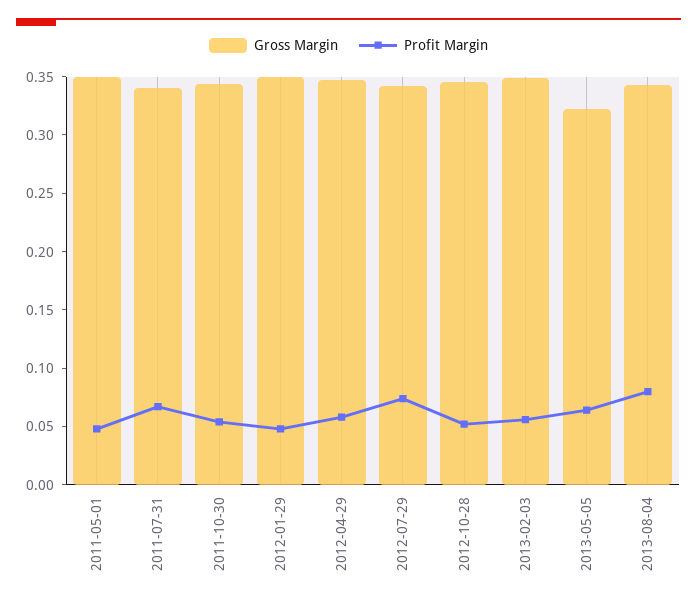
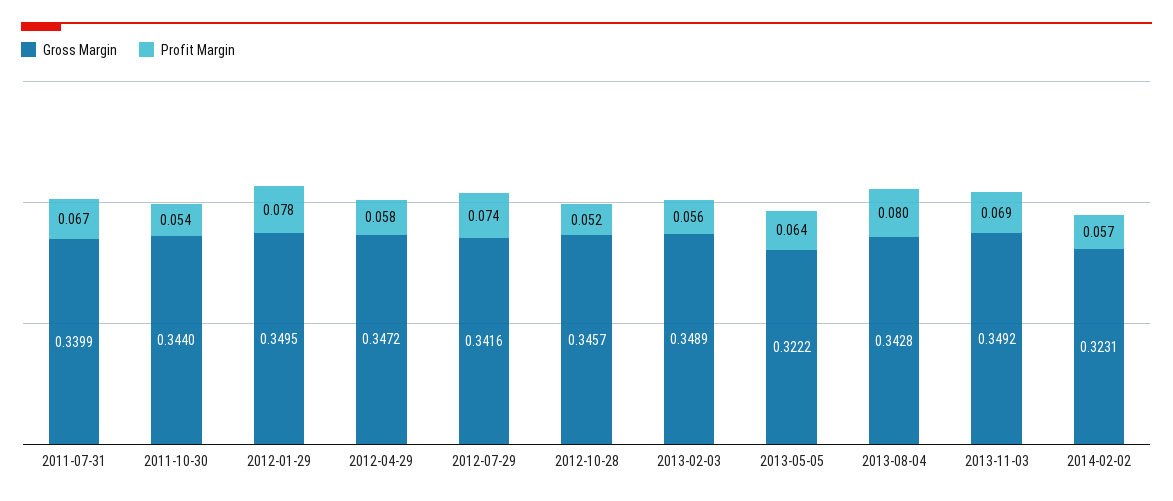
Gross Margin, 2011-05-01: 0.35 -> none
Profit Margin, 2011-05-01: 0.05 -> none
Profit Margin, 2012-01-29: 0.05 -> 0.078
Gross Margin, 2013-11-03: none -> 0.3492
Profit Margin, 2013-11-03: none -> 0.069
Gross Margin, 2014-02-02: none -> 0.3231
Profit Margin, 2014-02-02: none -> 0.057

